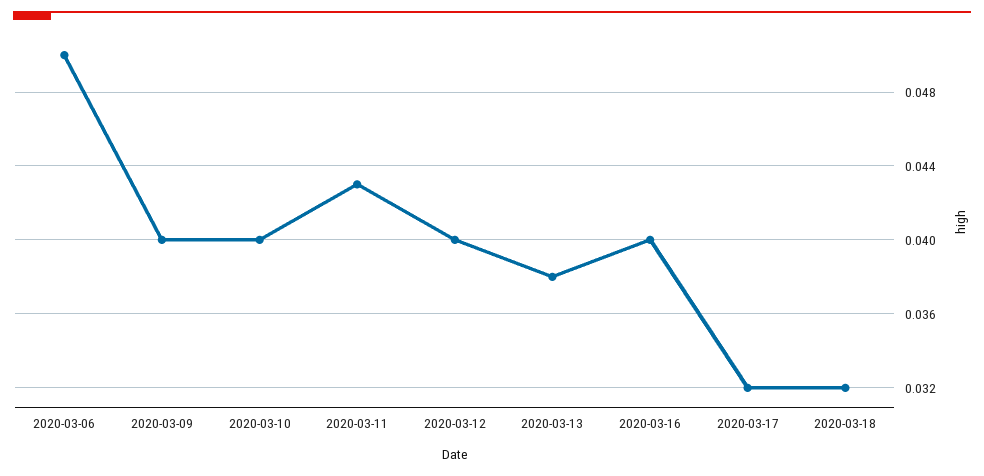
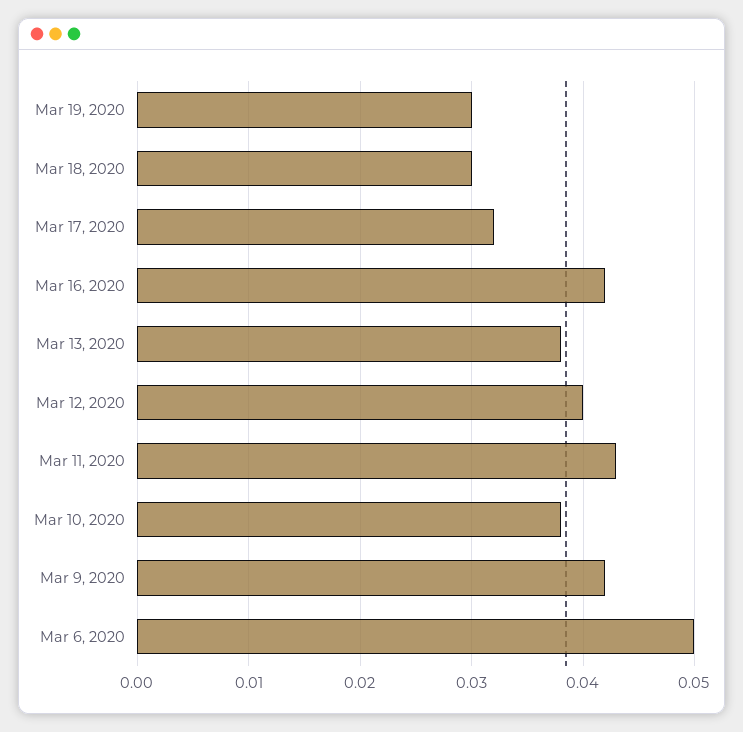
2020-03-09: 0.04 -> 0.042
2020-03-10: 0.04 -> 0.038
2020-03-16: 0.04 -> 0.042
2020-03-18: 0.032 -> 0.03
Mar 19, 2020: none -> 0.03

